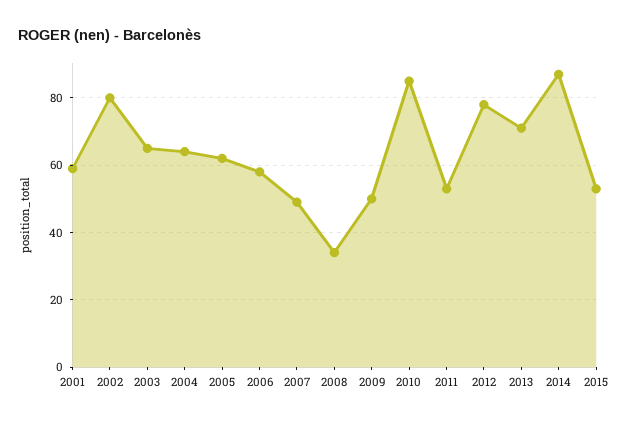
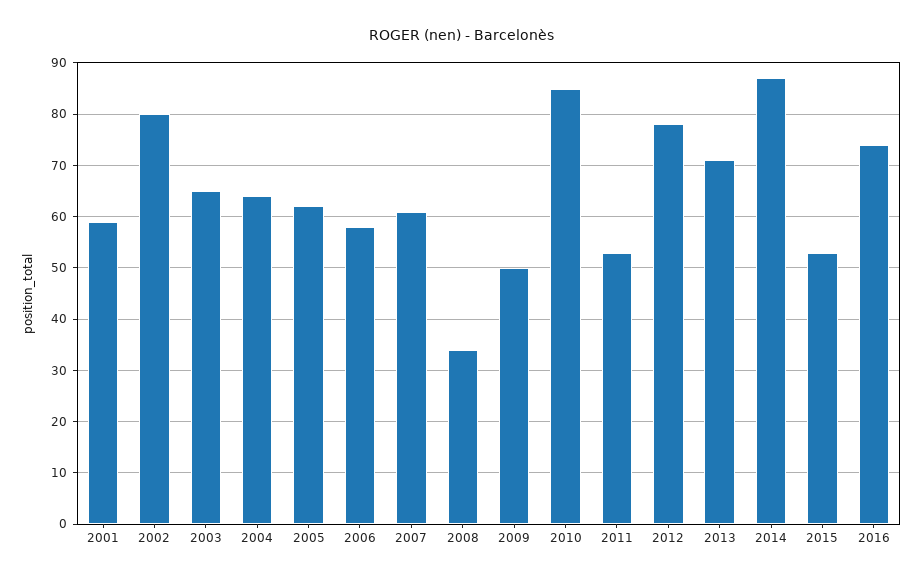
2007: 50 -> 60
2016: none -> 75

